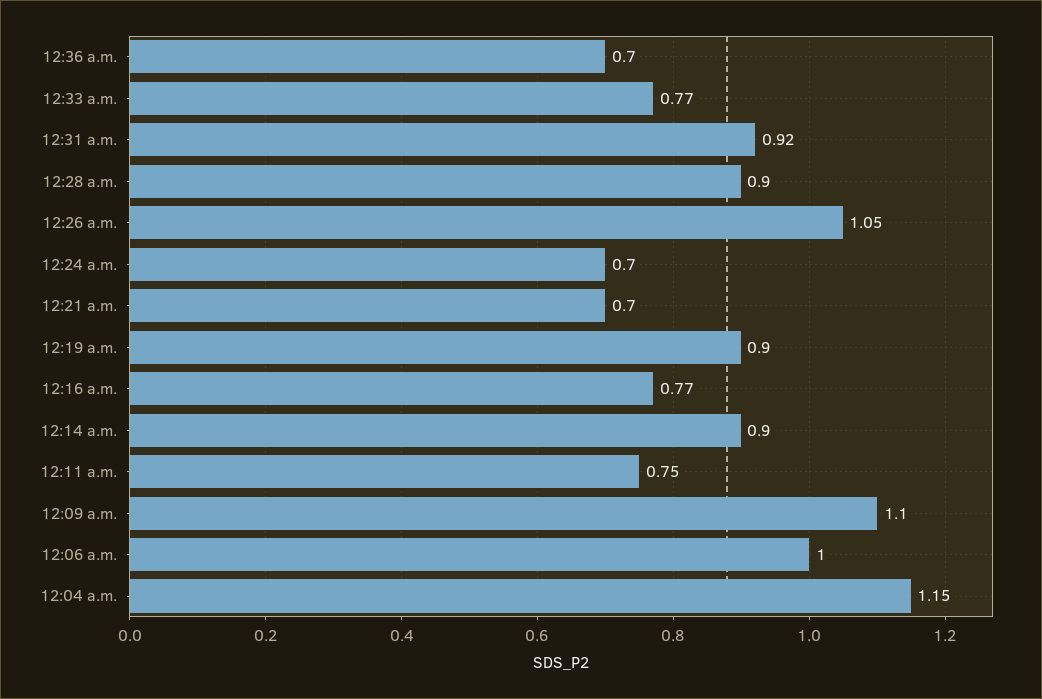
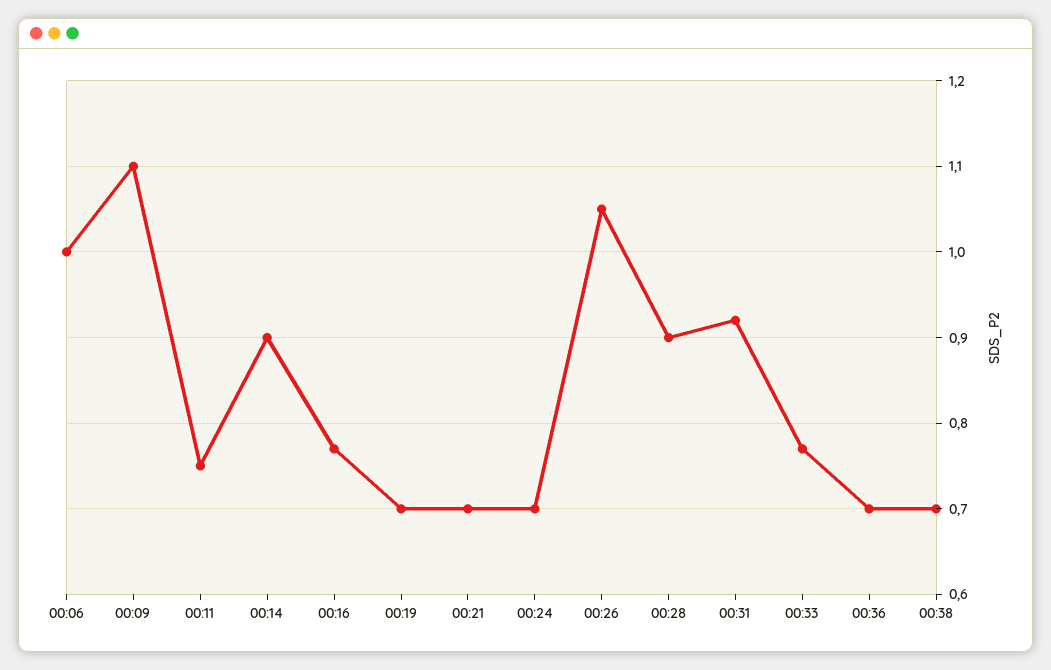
12:19 a.m.: 0.9 -> 0.7
12:04 a.m.: 1.15 -> none
00:38: none -> 0.7

